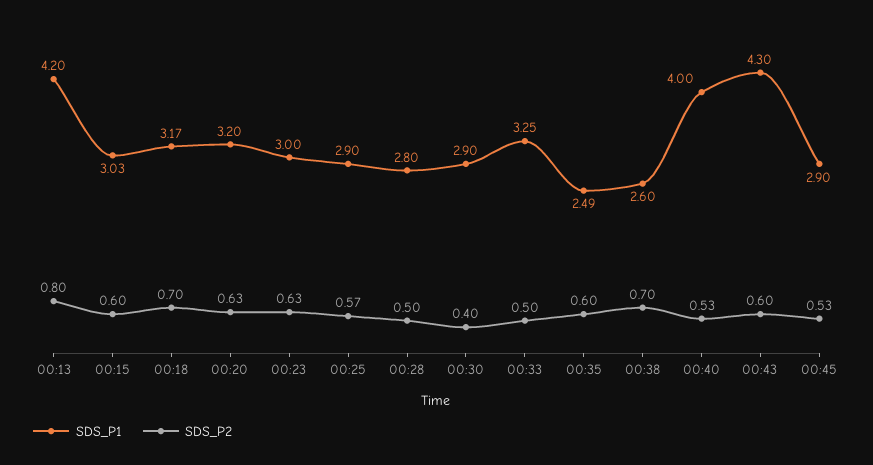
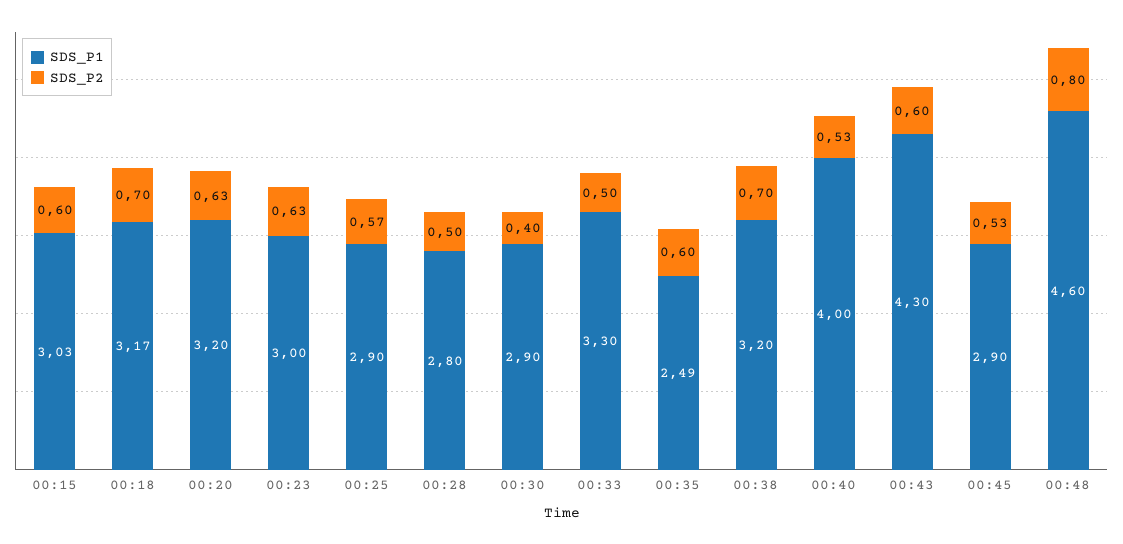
SDS_P1, 00:13: 4.2 -> none
SDS_P2, 00:13: 0.8 -> none
SDS_P1, 00:33: 3.25 -> 3.3
SDS_P1, 00:38: 2.6 -> 3.2
SDS_P1, 00:48: none -> 4.6
SDS_P2, 00:48: none -> 0.8

